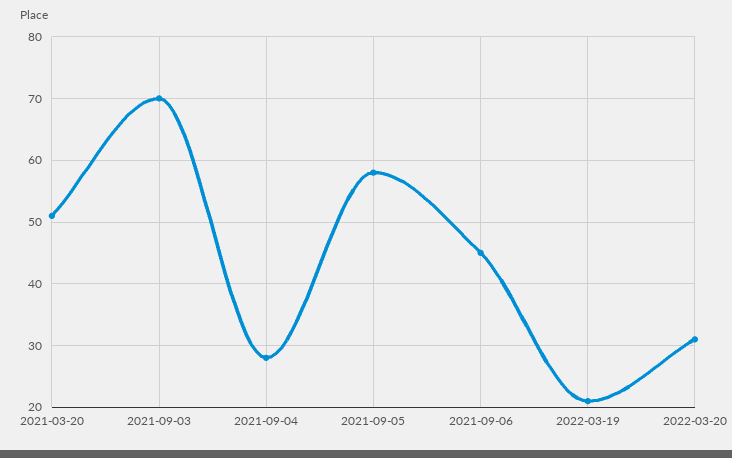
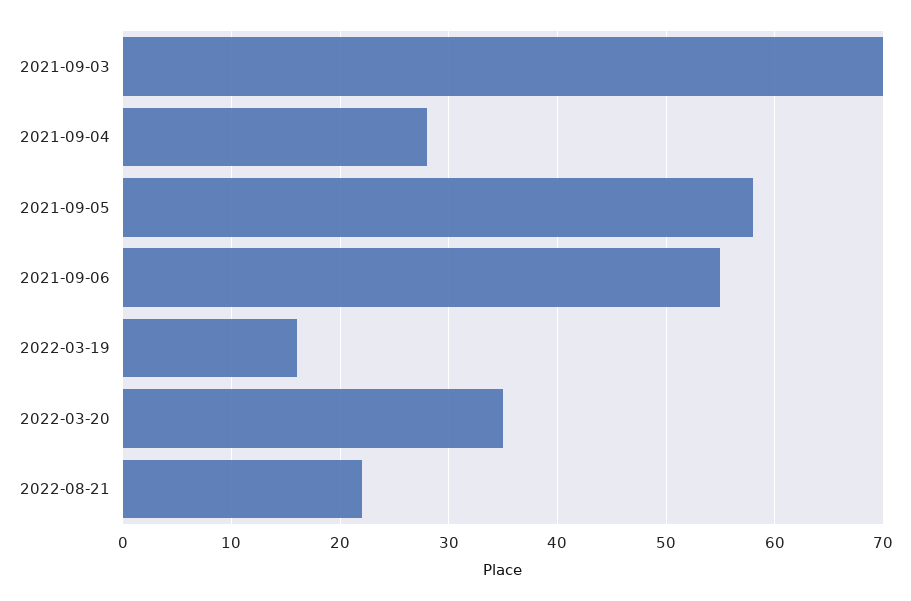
2021-03-20: 51 -> none
2021-09-06: 45 -> 55
2022-03-19: 21 -> 16
2022-03-20: 31 -> 35
2022-08-21: none -> 22

